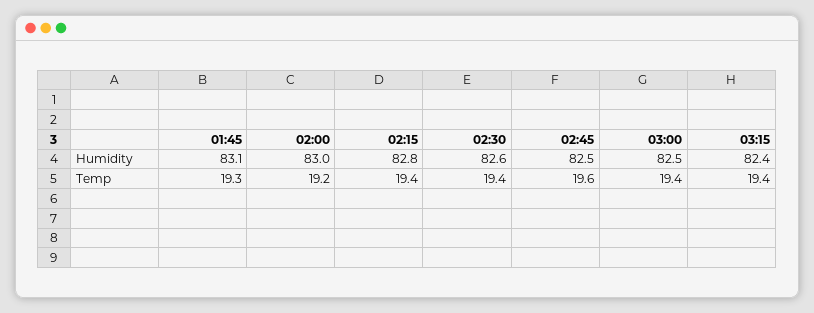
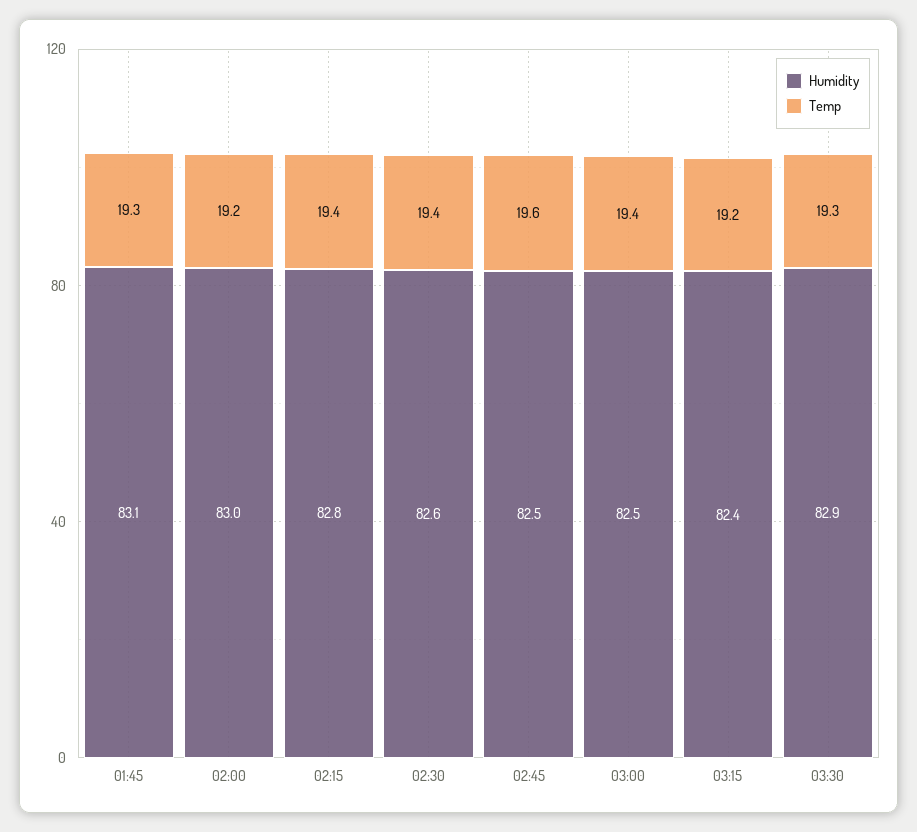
Temp, 03:15: 19.4 -> 19.2
Humidity, 03:30: none -> 82.9
Temp, 03:30: none -> 19.3

